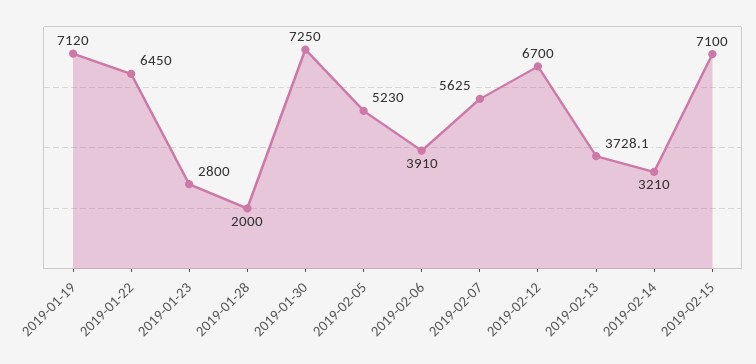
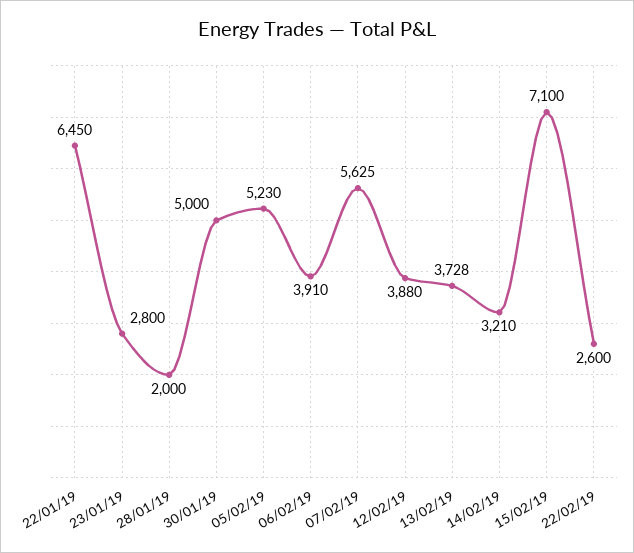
2019-01-19: 7120 -> none
2019-01-30: 7250 -> 5000
2019-02-12: 6700 -> 3880
22/02/19: none -> 2600

